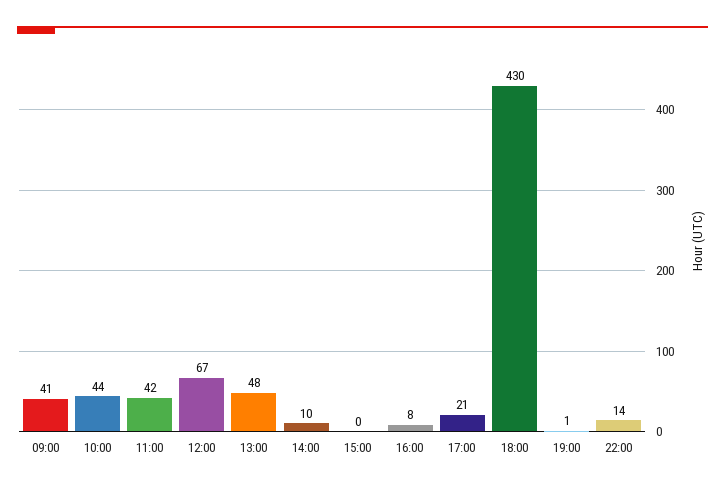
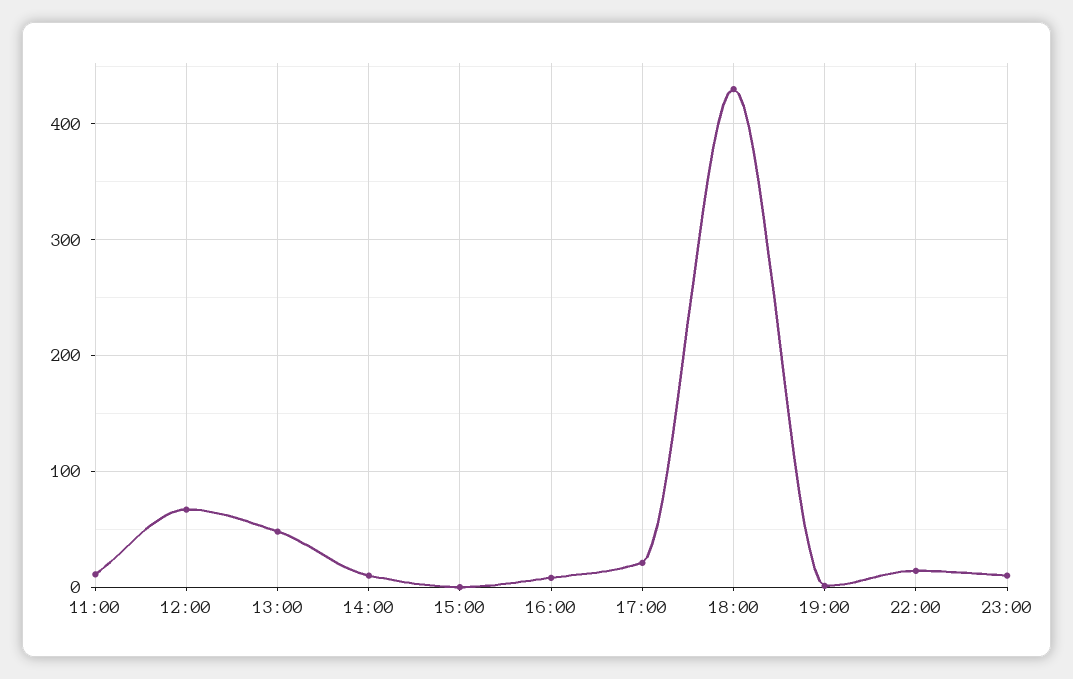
09:00: 41 -> none
10:00: 44 -> none
11:00: 42 -> 10
23:00: none -> 10

